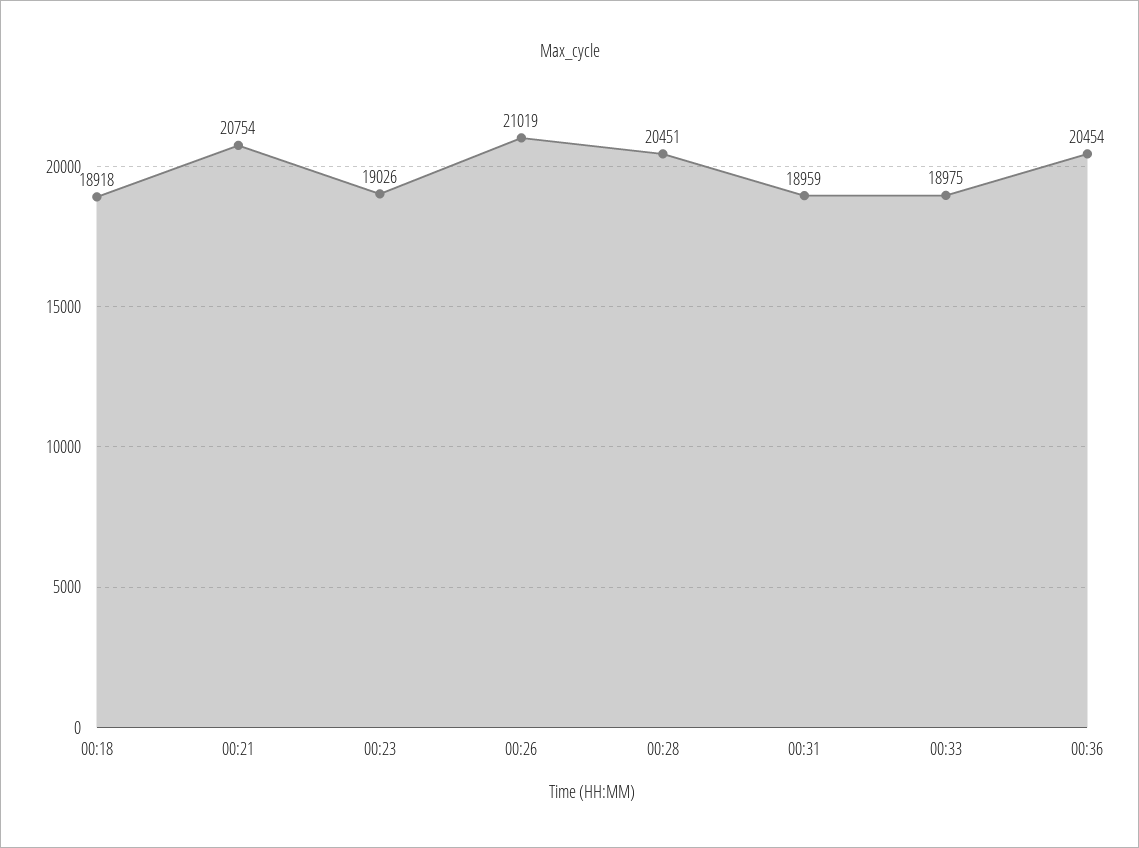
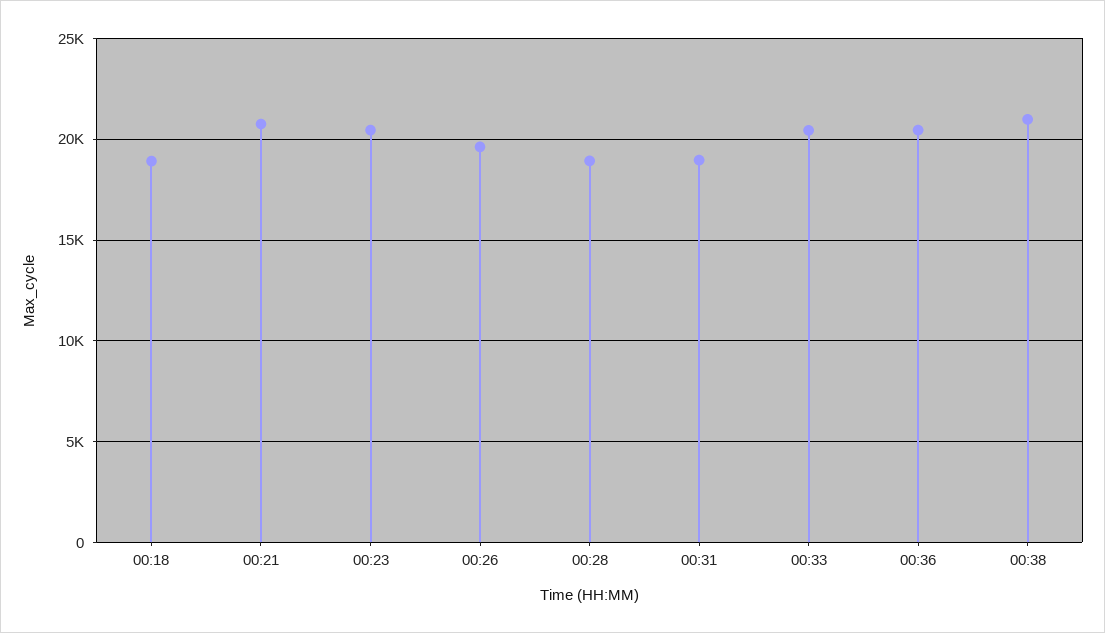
00:23: 19026 -> 20500
00:26: 21019 -> 19500
00:28: 20451 -> 19000
00:33: 18975 -> 20500
00:38: none -> 21000

